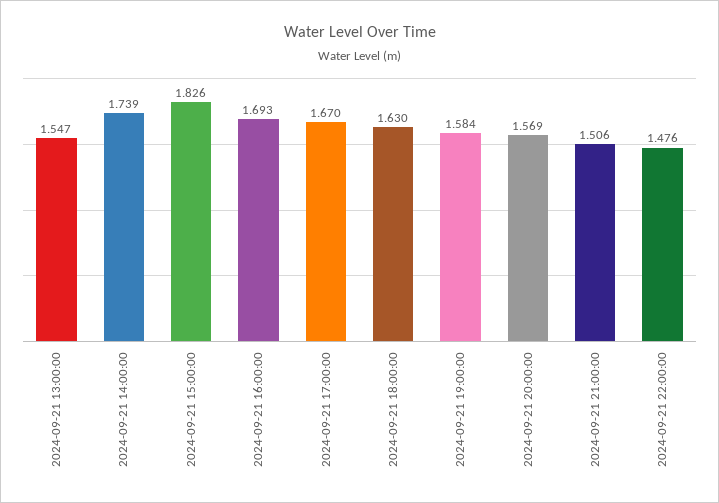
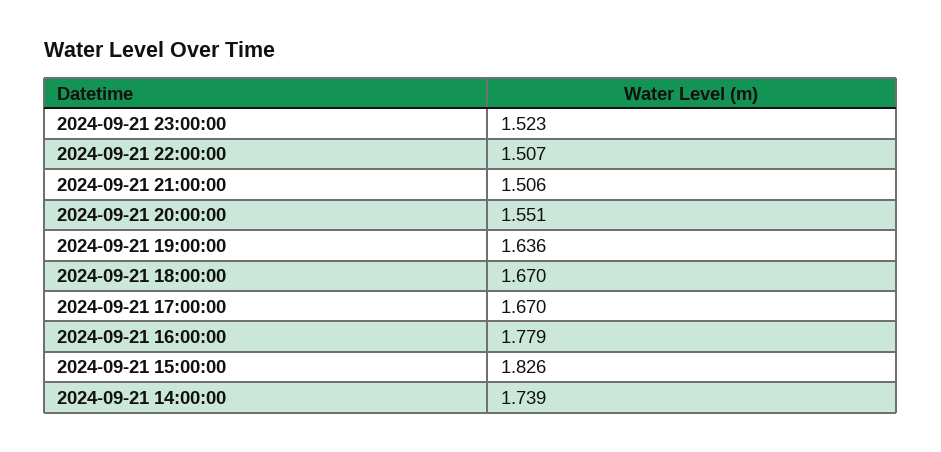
2024-09-21 13:00:00: 1.547 -> none
2024-09-21 16:00:00: 1.693 -> 1.779
2024-09-21 18:00:00: 1.63 -> 1.67
2024-09-21 19:00:00: 1.584 -> 1.636
2024-09-21 20:00:00: 1.569 -> 1.551
2024-09-21 22:00:00: 1.476 -> 1.507
2024-09-21 23:00:00: none -> 1.523

